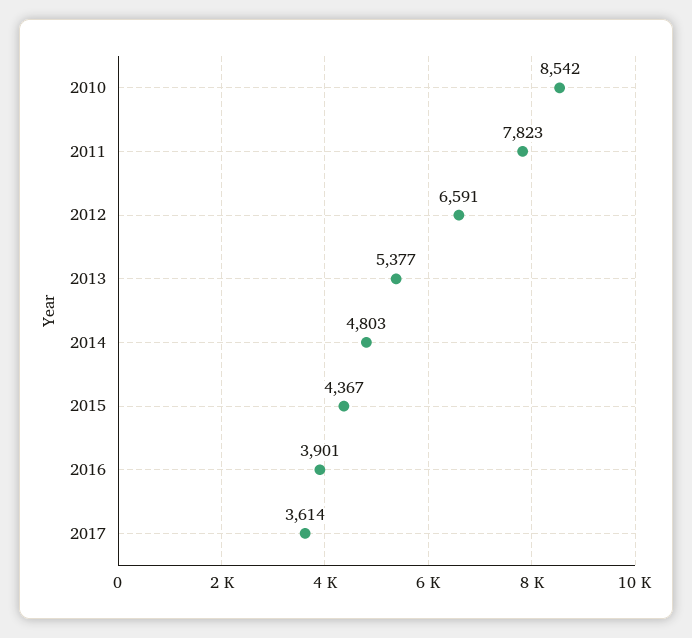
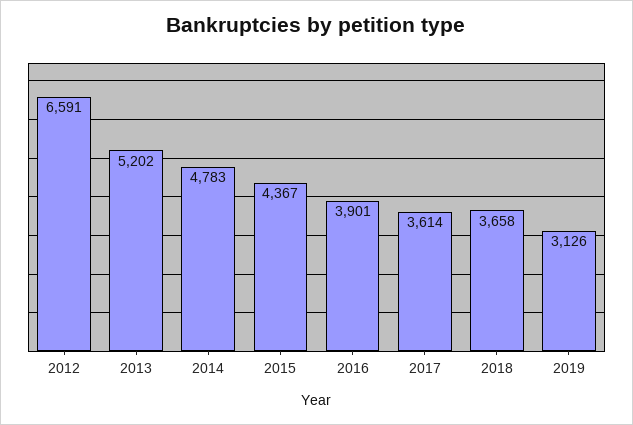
2010: 8542 -> none
2011: 7823 -> none
2013: 5377 -> 5202
2014: 4803 -> 4783
2018: none -> 3658
2019: none -> 3126

